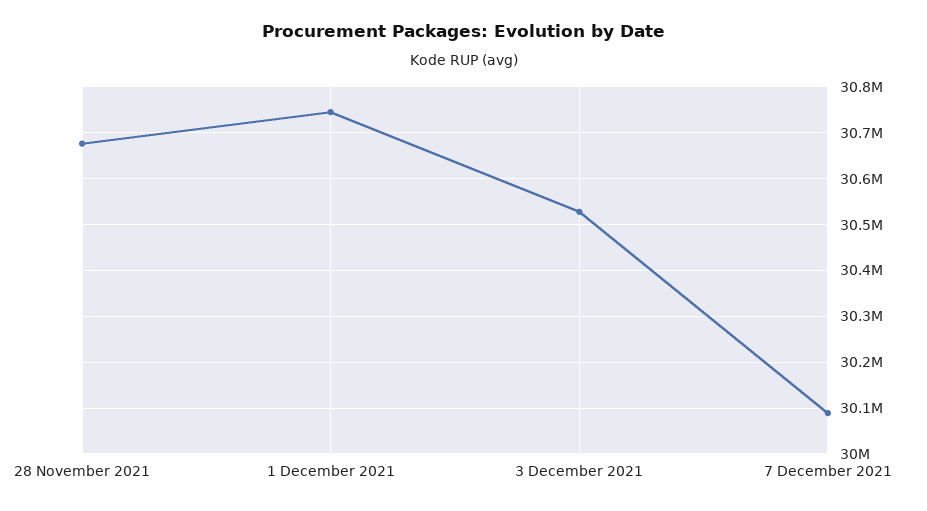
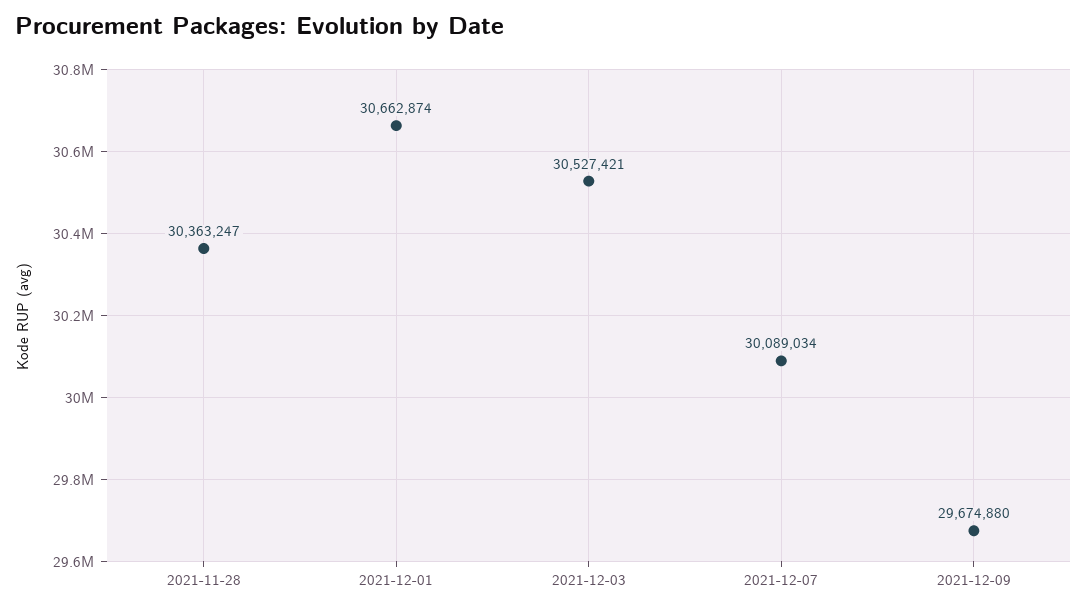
28 November 2021: 30680000 -> 30363247
1 December 2021: 30740000 -> 30662874
2021-12-09: none -> 29674880

